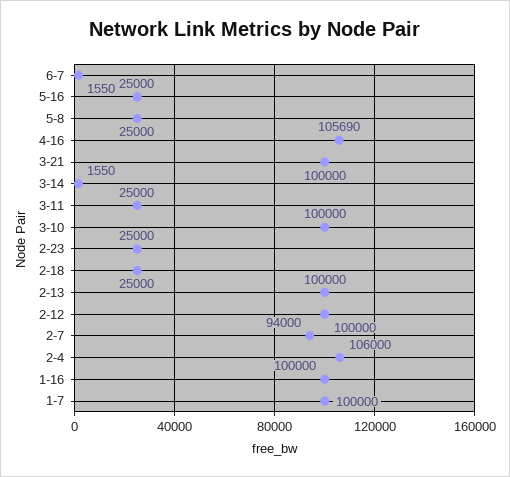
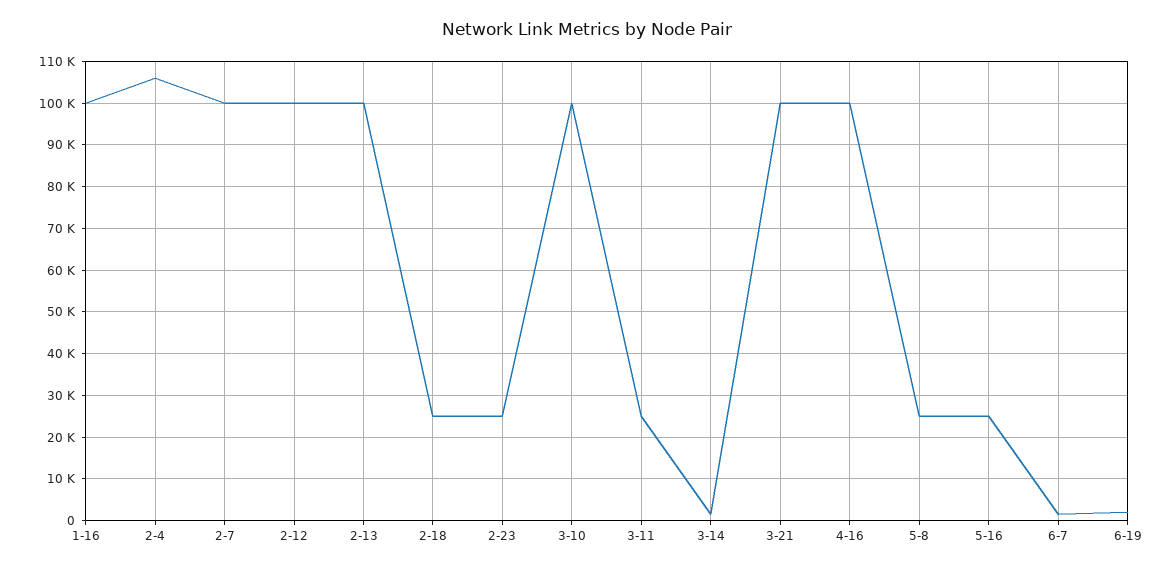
4-16: 105690 -> 100000
2-7: 94000 -> 100000
1-7: 100000 -> none
6-19: none -> 2000

